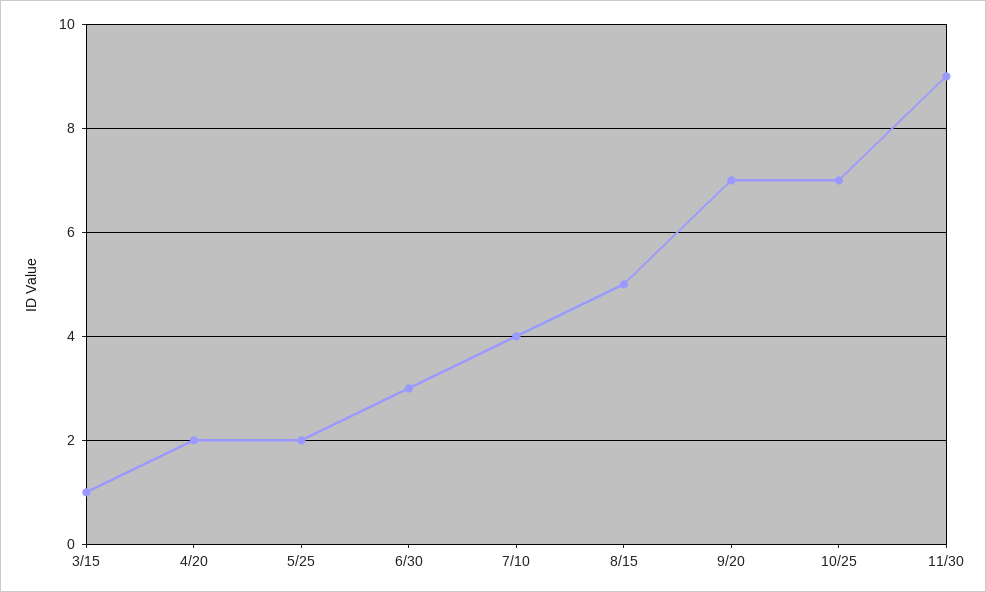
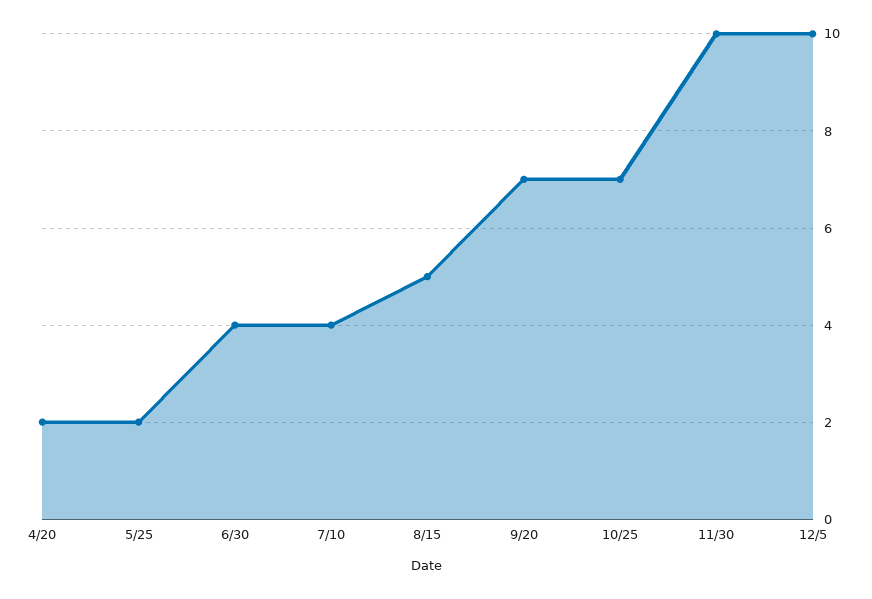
3/15: 1 -> none
6/30: 3 -> 4
11/30: 9 -> 10
12/5: none -> 10

